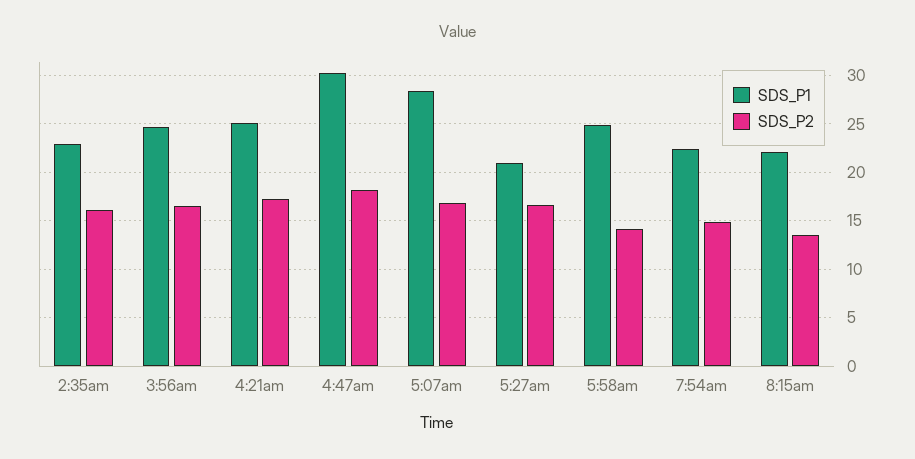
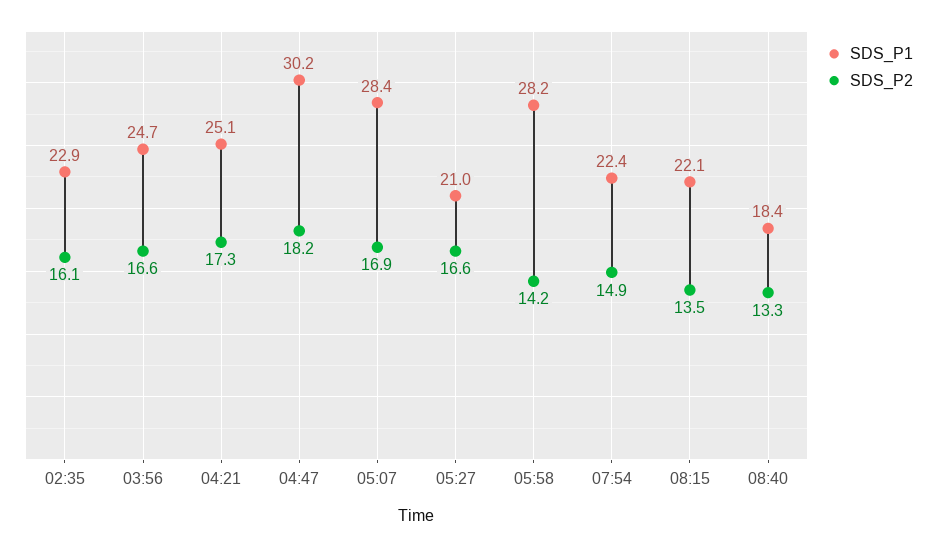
SDS_P1, 5:58am: 25 -> 28.2
SDS_P1, 08:40: none -> 18.4
SDS_P2, 08:40: none -> 13.3

